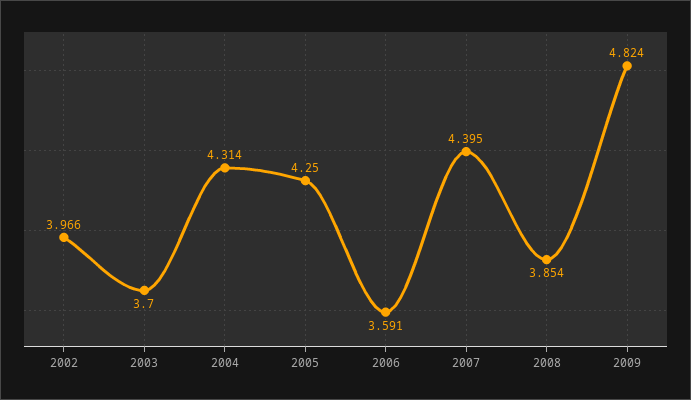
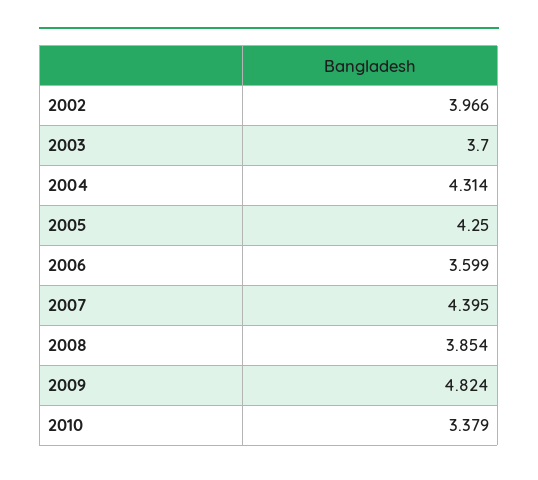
2006: 3.591 -> 3.599
2010: none -> 3.379

